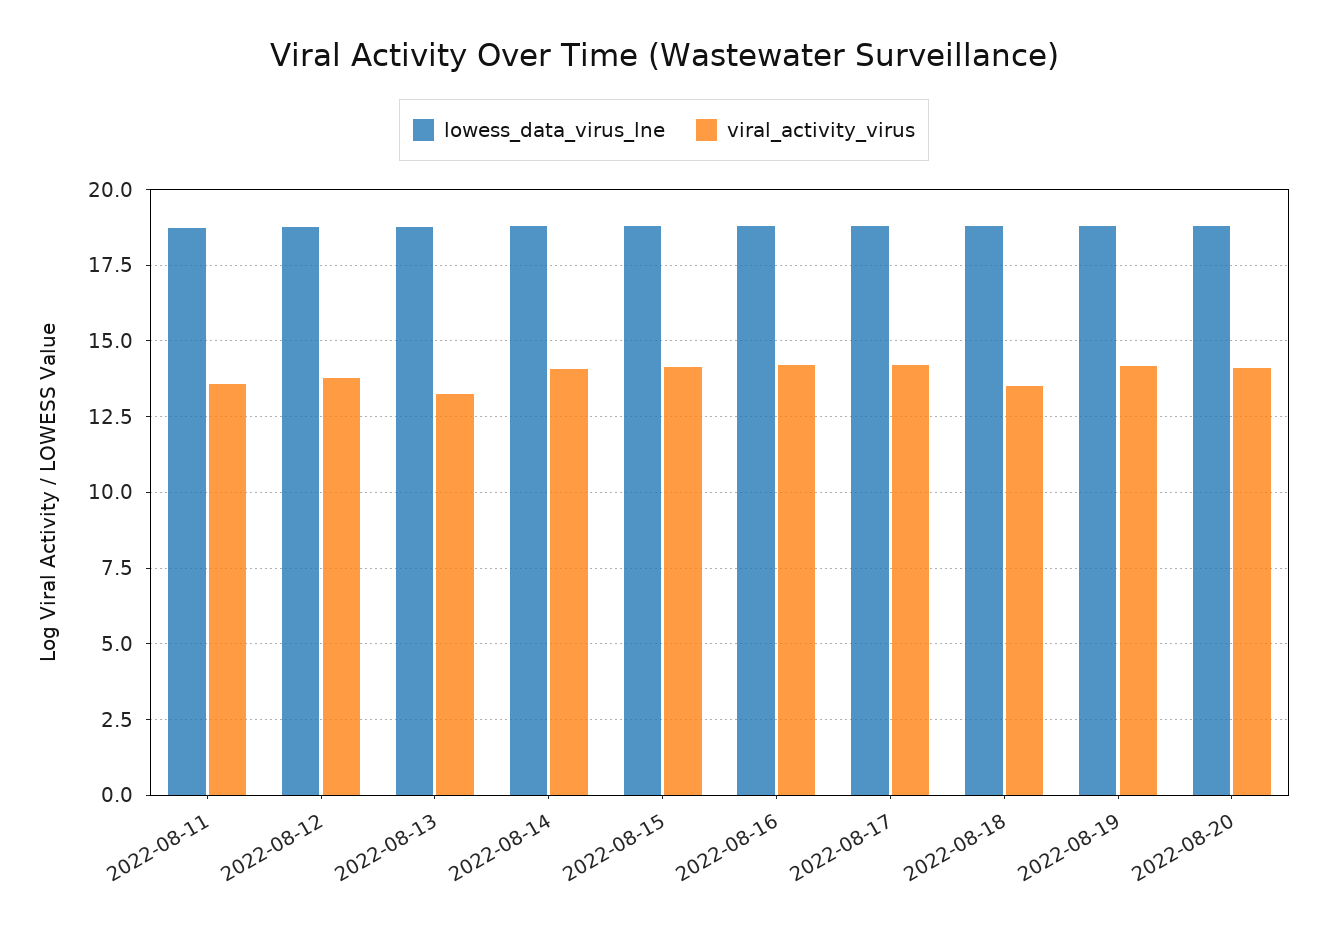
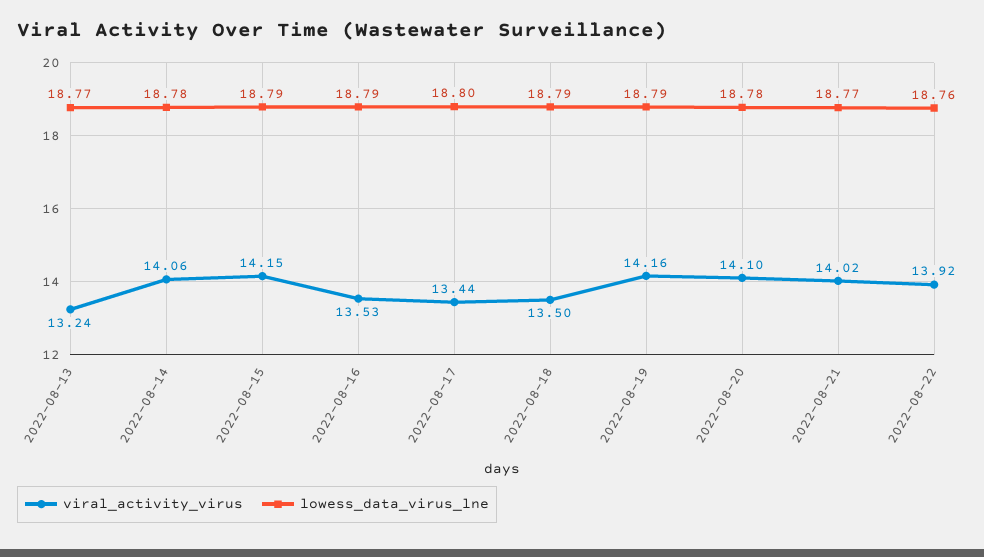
lowess_data_virus_lne, 2022-08-11: 18.75 -> none
viral_activity_virus, 2022-08-11: 13.5 -> none
lowess_data_virus_lne, 2022-08-12: 18.75 -> none
viral_activity_virus, 2022-08-12: 13.75 -> none
viral_activity_virus, 2022-08-16: 14.25 -> 13.53
viral_activity_virus, 2022-08-17: 14.25 -> 13.44
viral_activity_virus, 2022-08-21: none -> 14.02
lowess_data_virus_lne, 2022-08-21: none -> 18.77
viral_activity_virus, 2022-08-22: none -> 13.92
lowess_data_virus_lne, 2022-08-22: none -> 18.76

